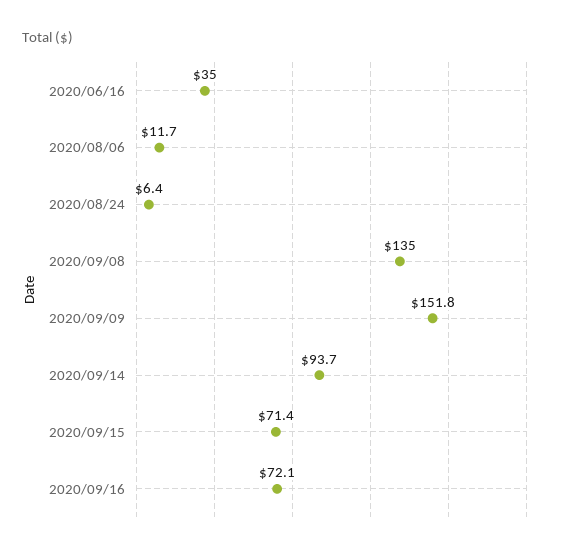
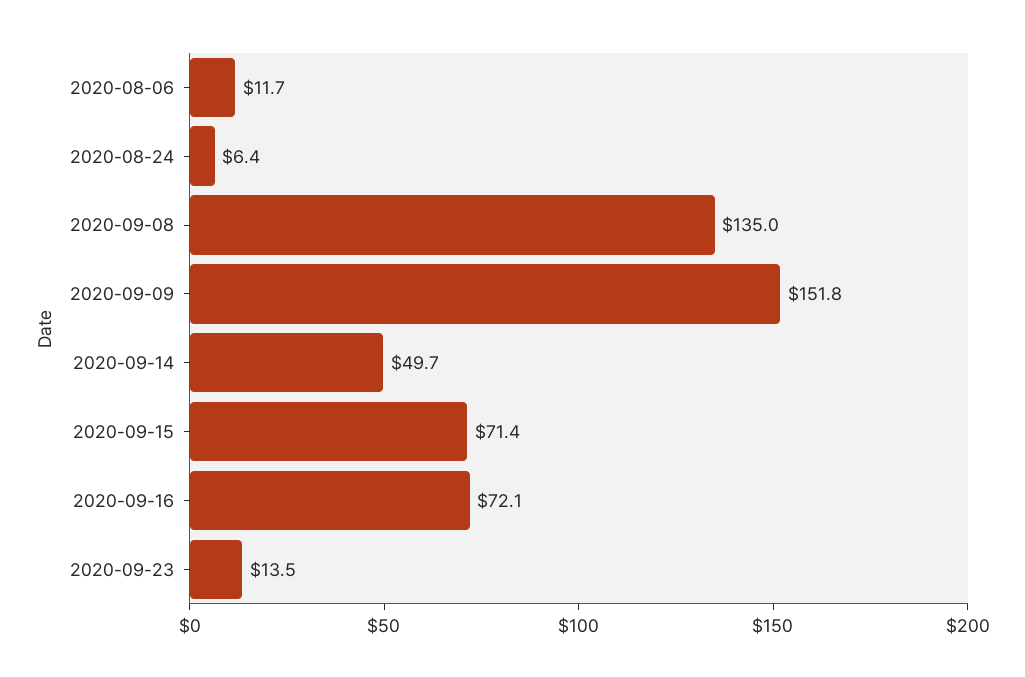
2020/06/16: 35 -> none
2020/09/14: 93.7 -> 49.7
2020-09-23: none -> 13.5

